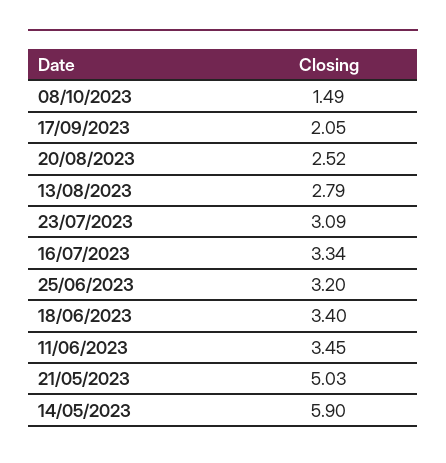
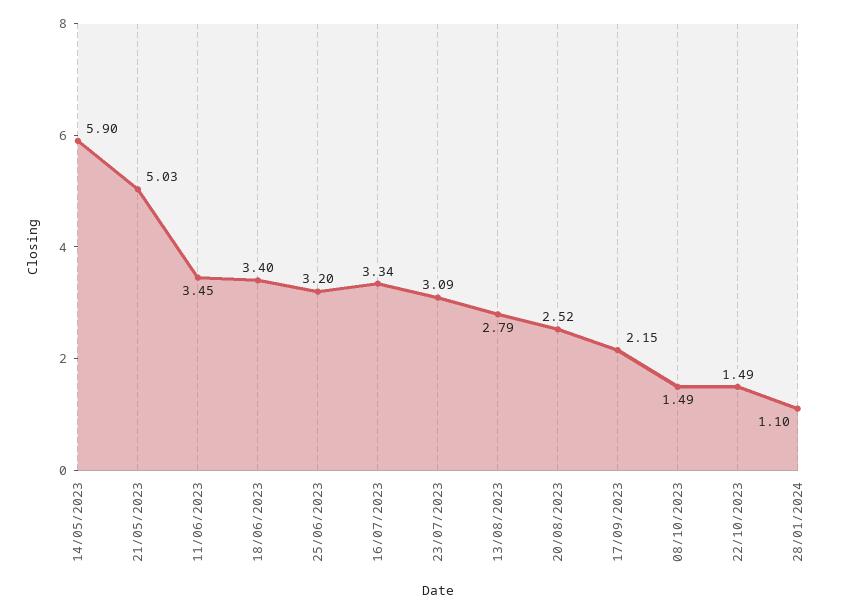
17/09/2023: 2.05 -> 2.15
22/10/2023: none -> 1.49
28/01/2024: none -> 1.1

